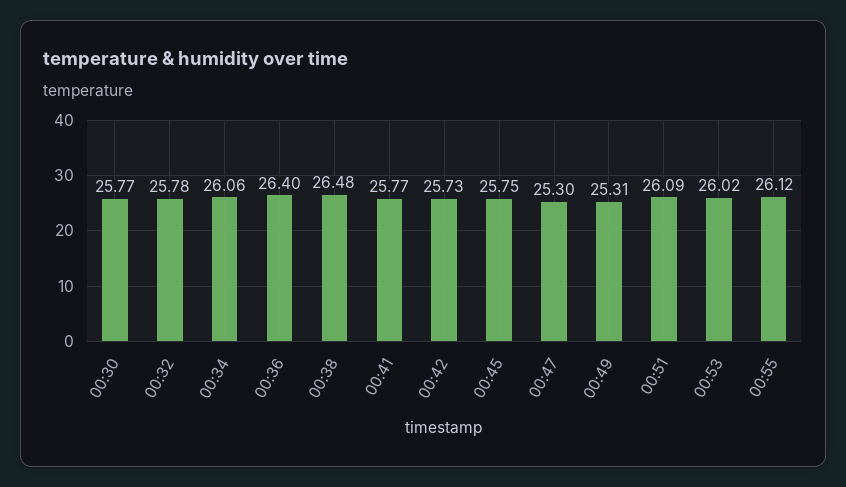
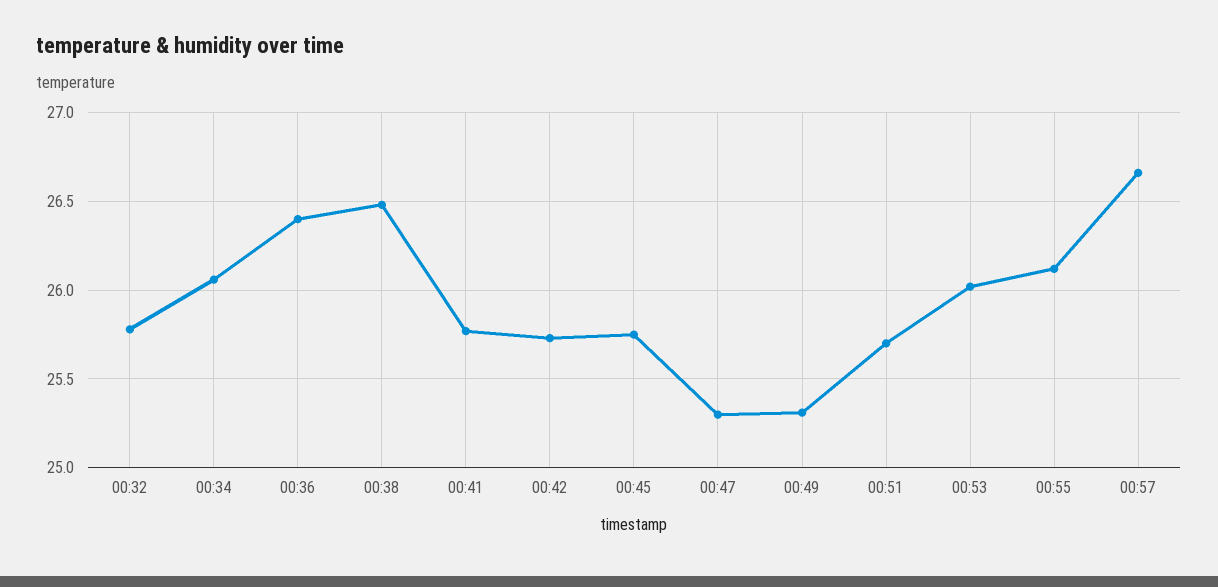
00:30: 25.77 -> none
00:51: 26.09 -> 25.7
00:57: none -> 26.65

